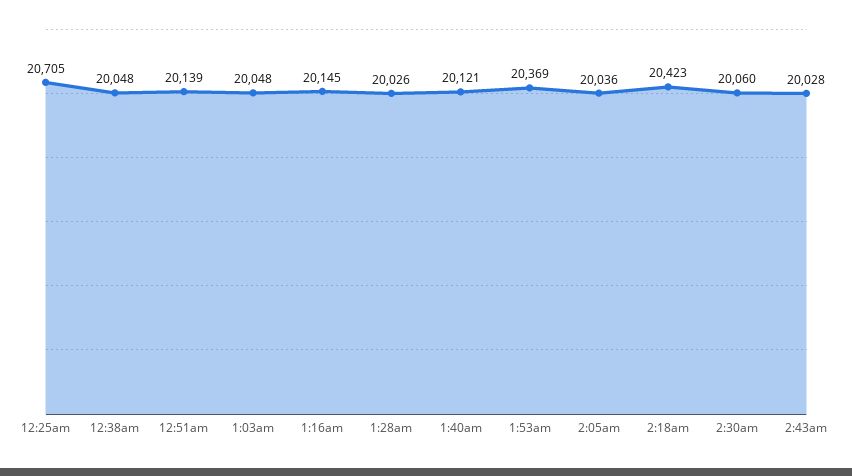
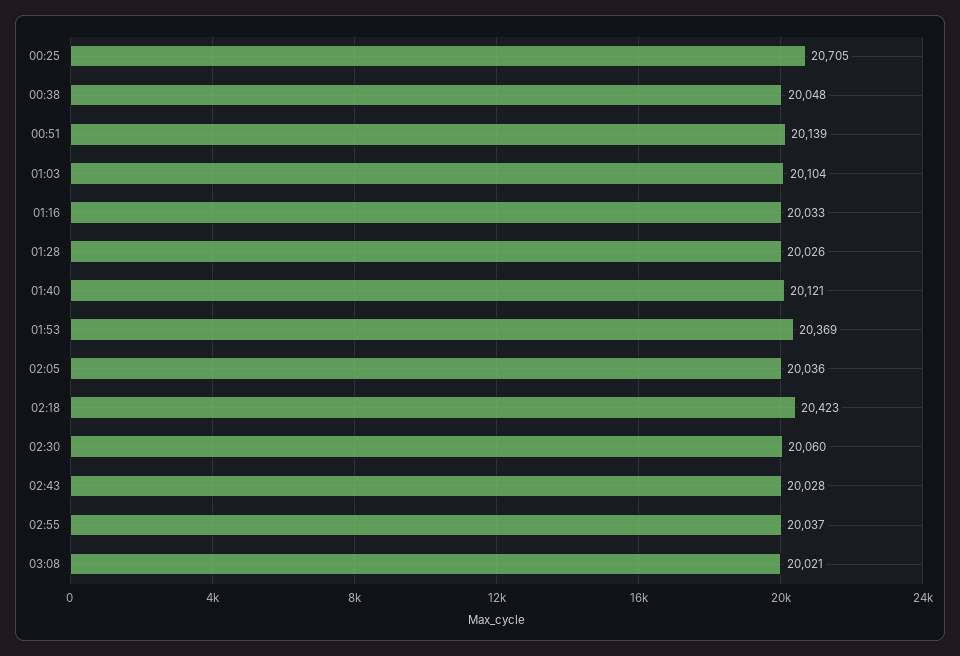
1:03am: 20048 -> 20104
1:16am: 20145 -> 20033
02:55: none -> 20037
03:08: none -> 20021

